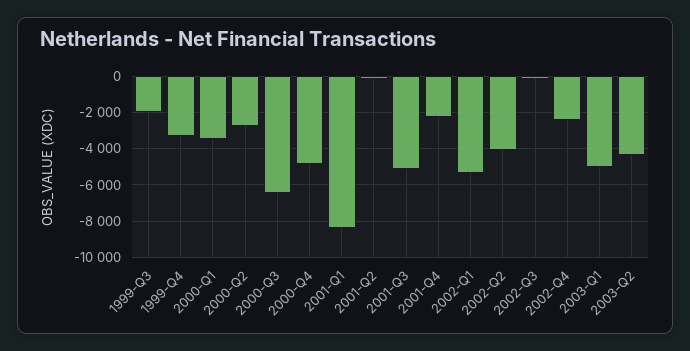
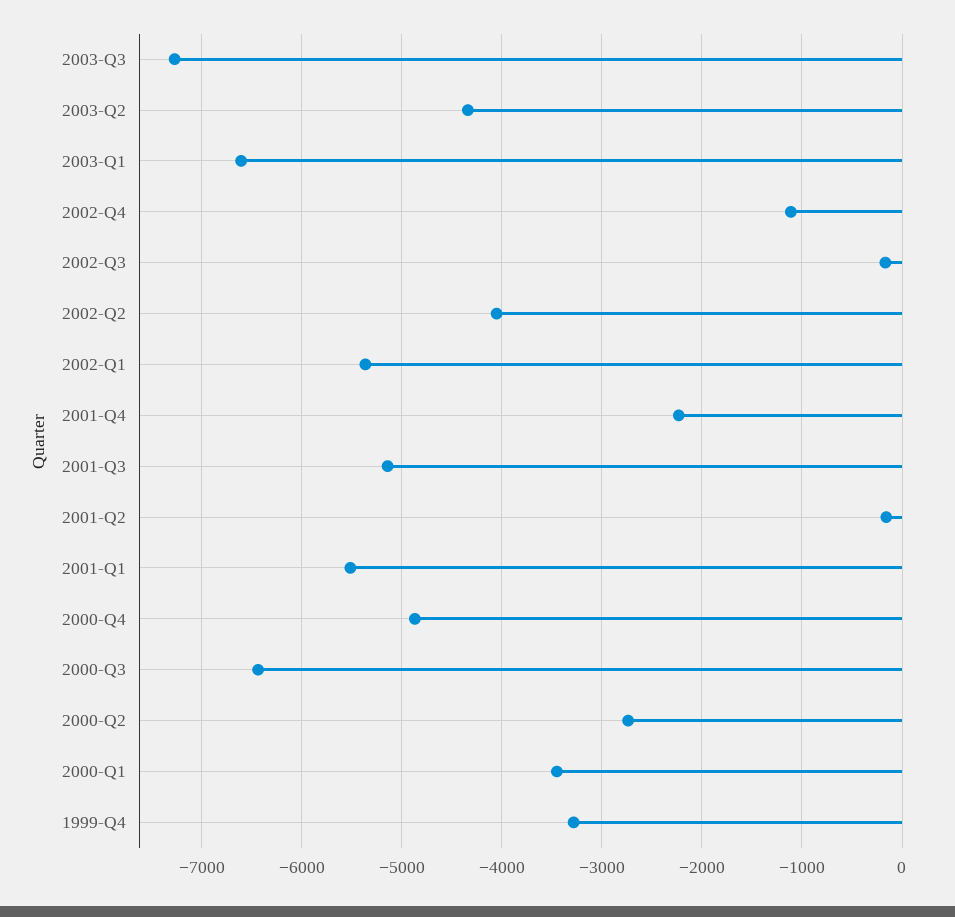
1999-Q3: -2000 -> none
2001-Q1: -8500 -> -5500
2002-Q4: -2500 -> -1100
2003-Q1: -5000 -> -6600
2003-Q3: none -> -7300

